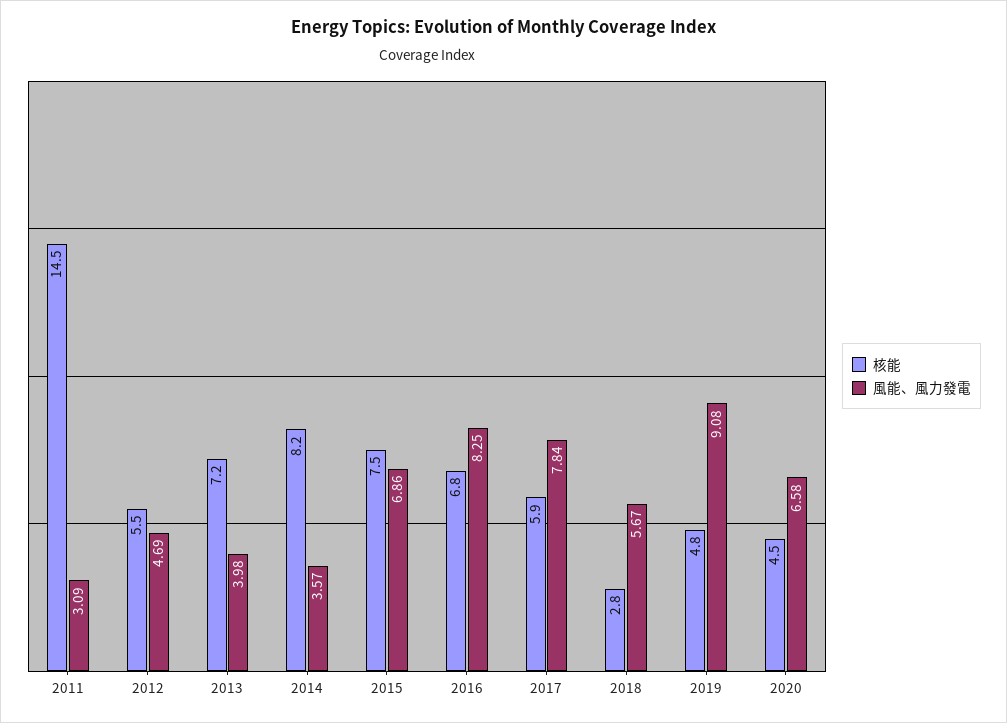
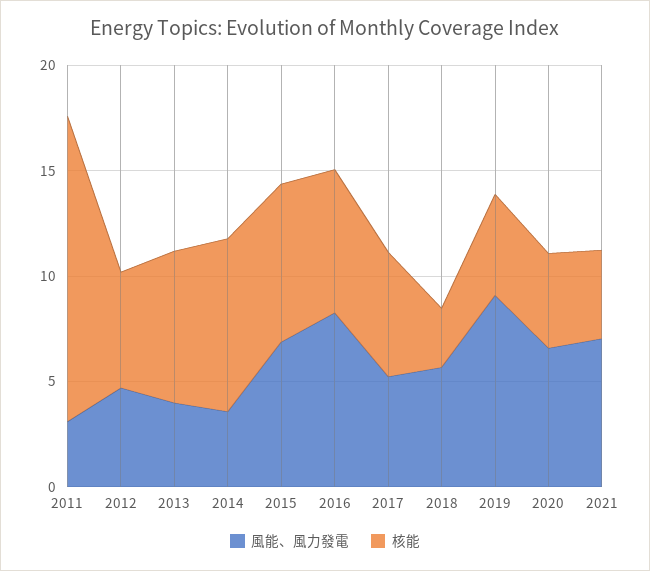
風能、風力發電, 2017: 7.84 -> 5
風能、風力發電, 2021: none -> 7
核能, 2021: none -> 4

